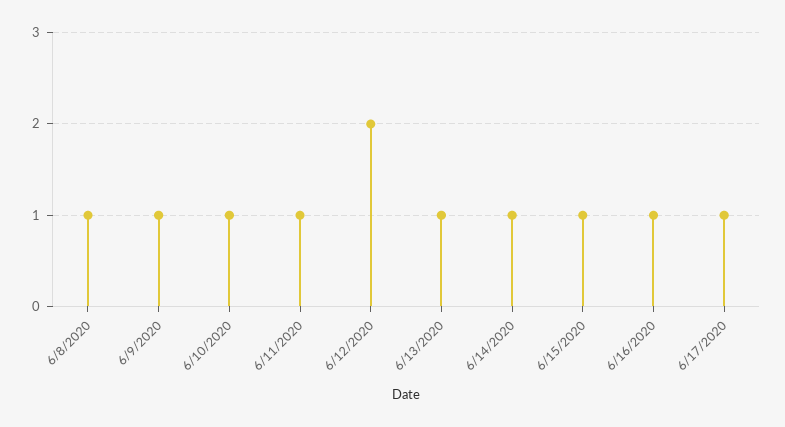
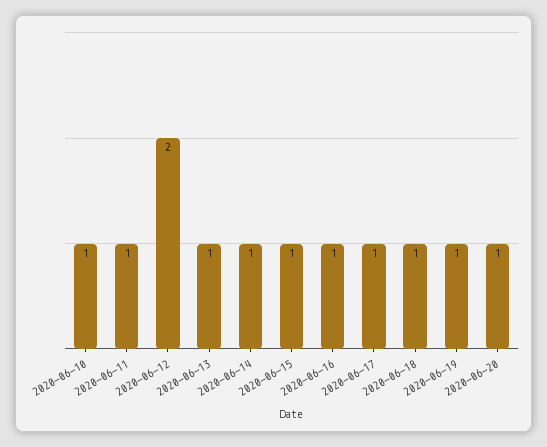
6/8/2020: 1 -> none
6/9/2020: 1 -> none
2020-06-18: none -> 1
2020-06-19: none -> 1
2020-06-20: none -> 1

